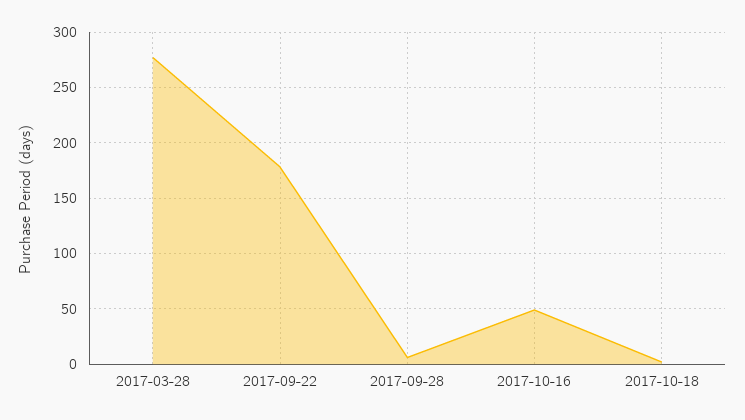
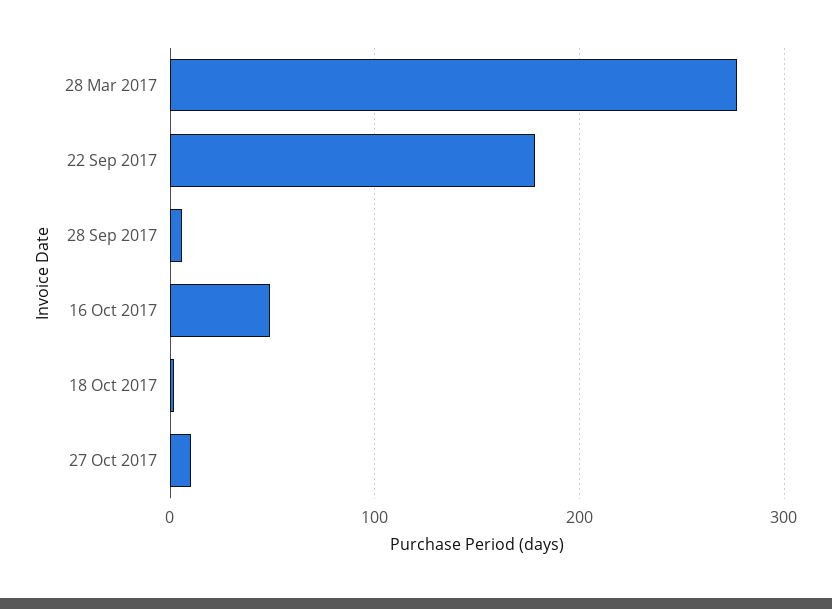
27 Oct 2017: none -> 10

